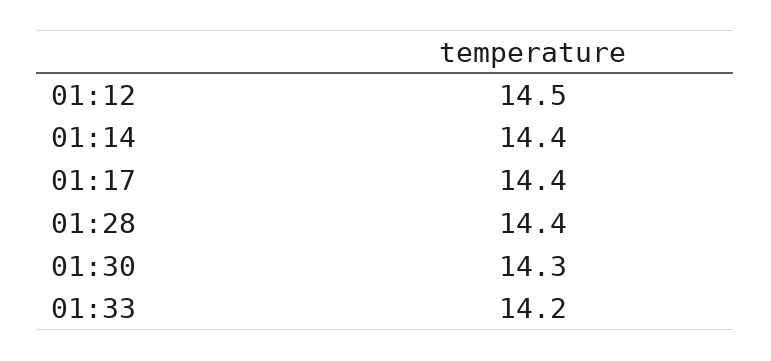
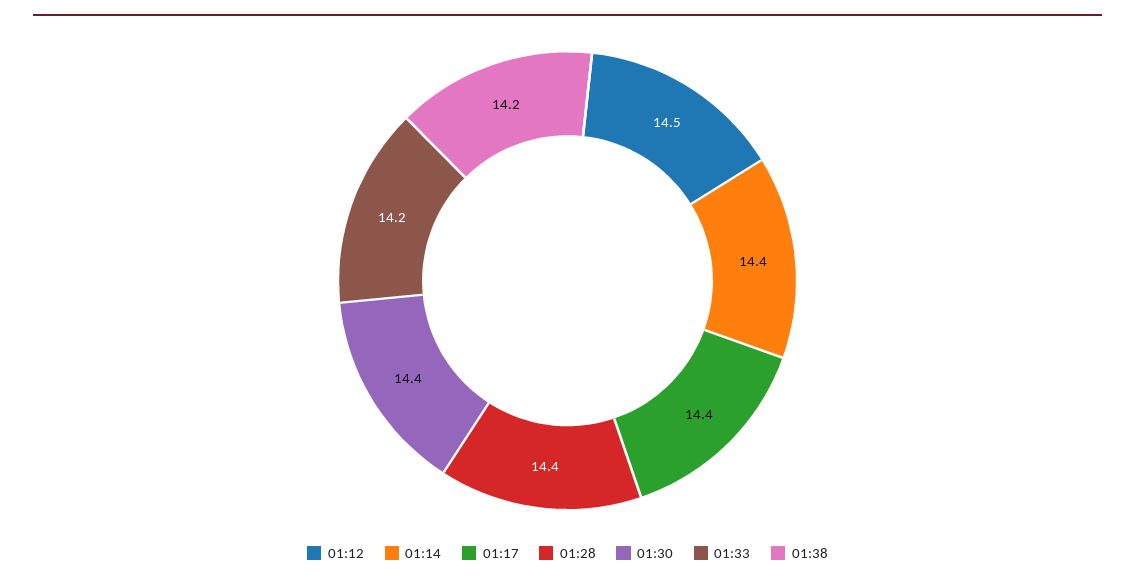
01:30: 14.3 -> 14.4
01:38: none -> 14.2

